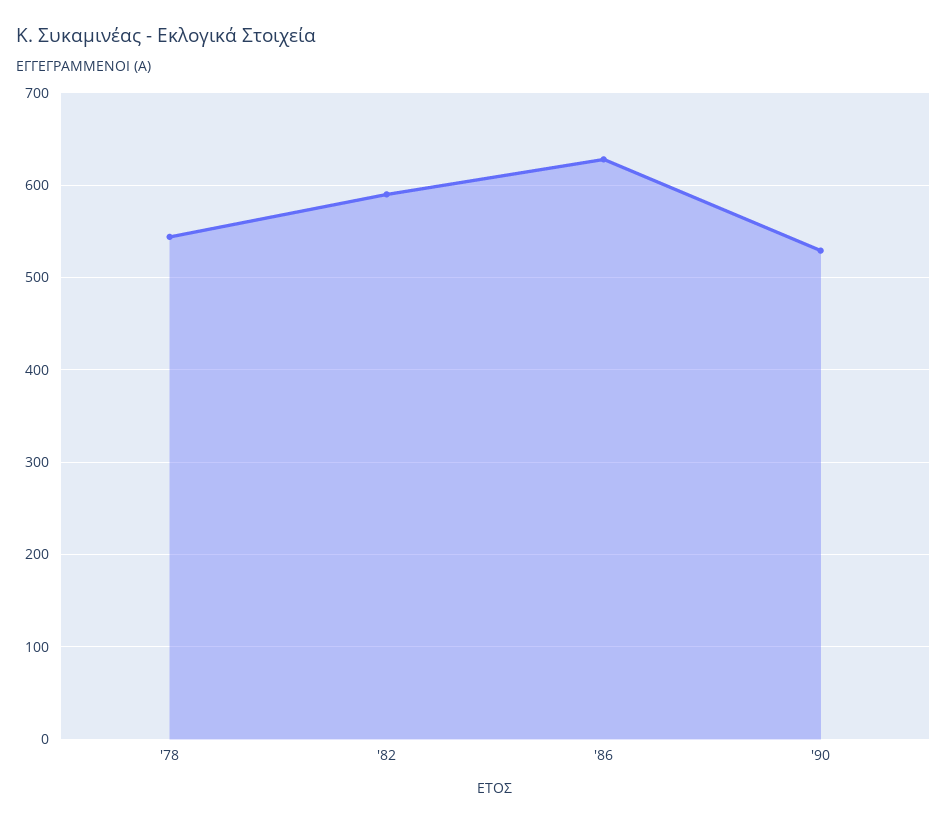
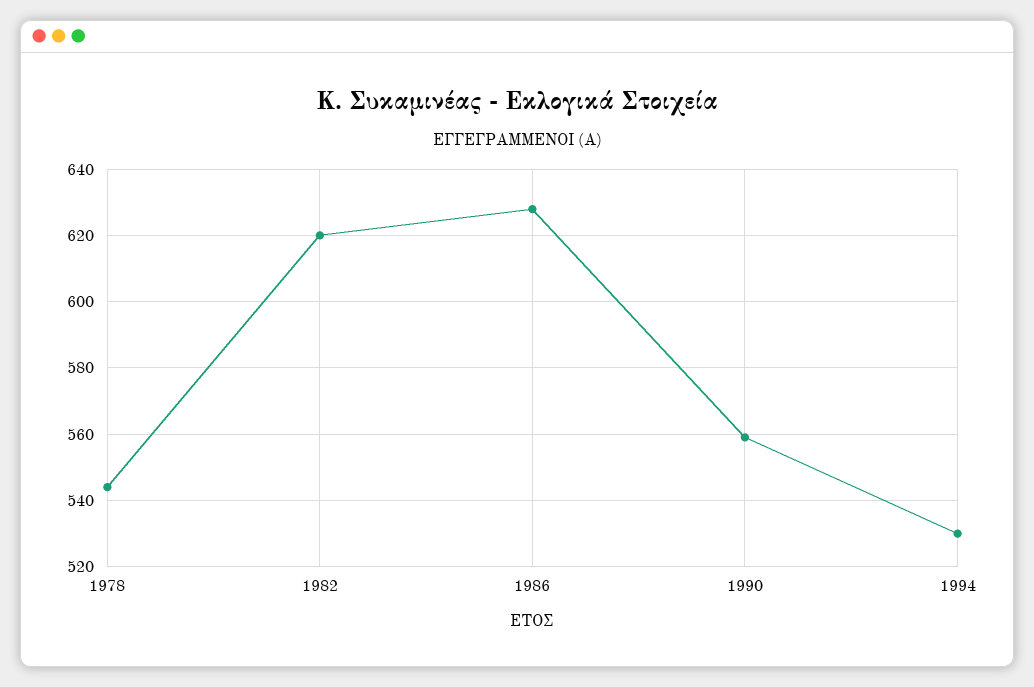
'82: 590 -> 620
'90: 530 -> 560
1994: none -> 530

